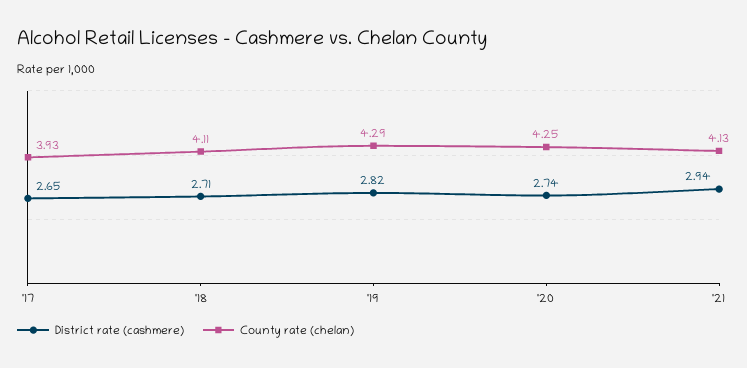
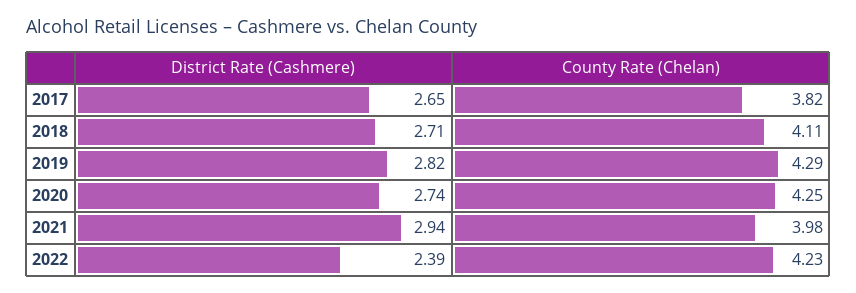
County rate (chelan), '17: 3.93 -> 3.82
County rate (chelan), '21: 4.13 -> 3.98
District rate (cashmere), 2022: none -> 2.39
County rate (chelan), 2022: none -> 4.23

